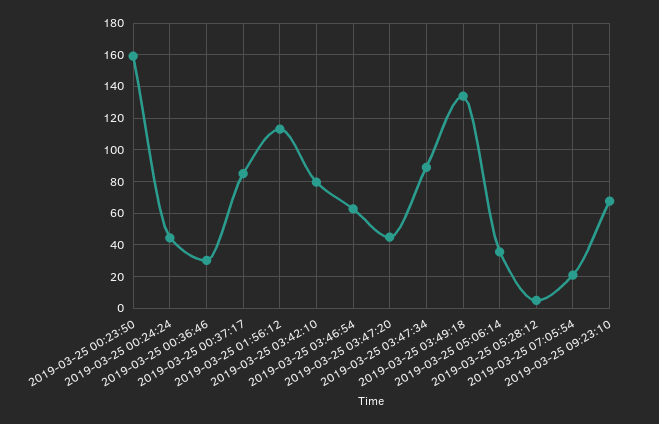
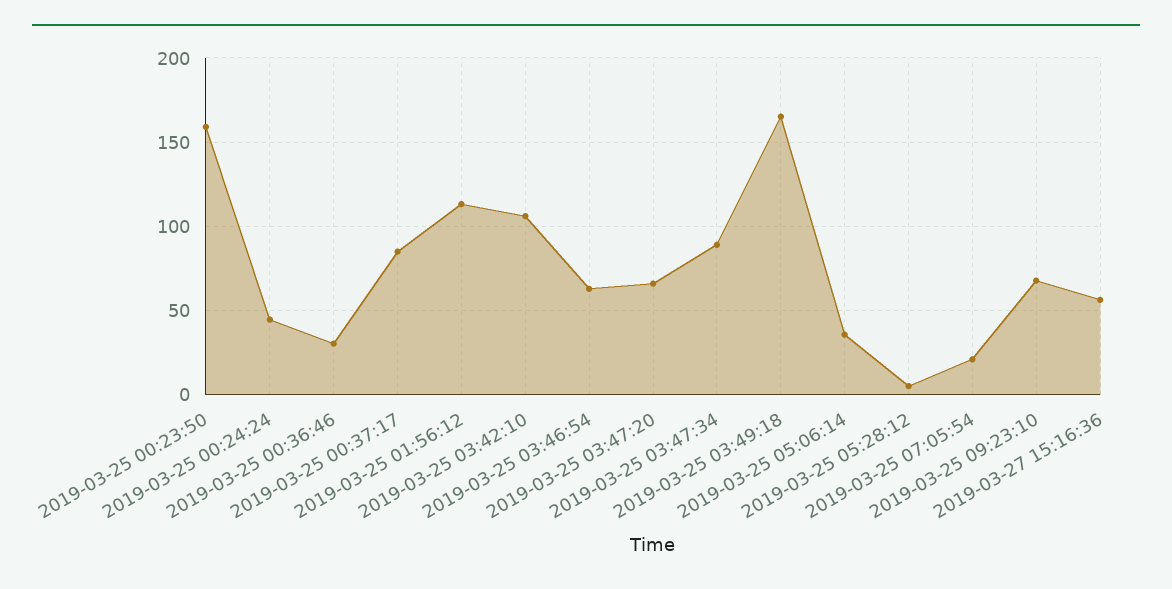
2019-03-25 03:42:10: 80 -> 105
2019-03-25 03:47:20: 45 -> 65
2019-03-25 03:49:18: 135 -> 165
2019-03-27 15:16:36: none -> 55

